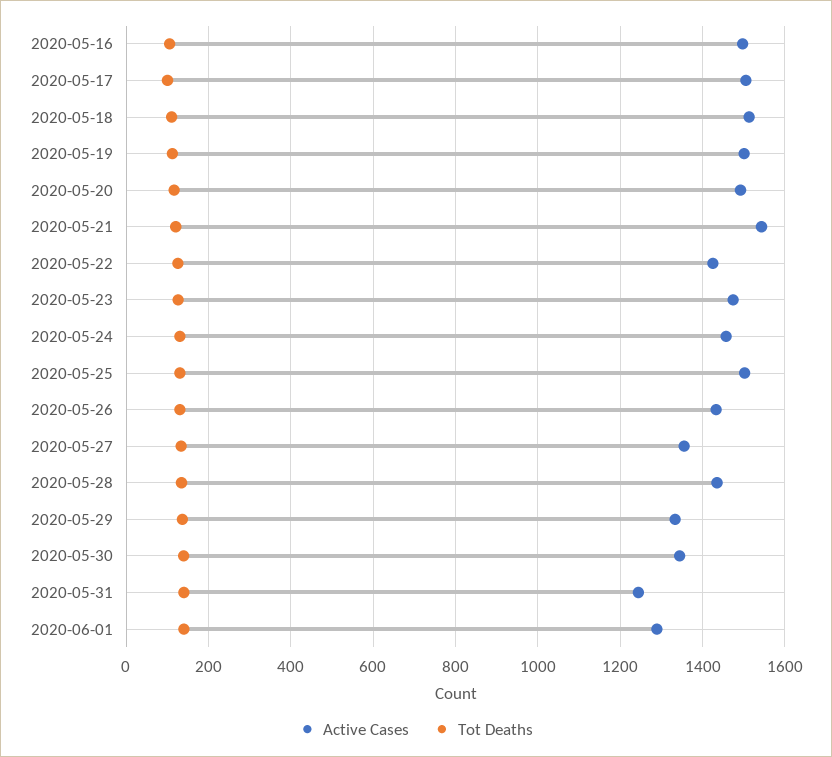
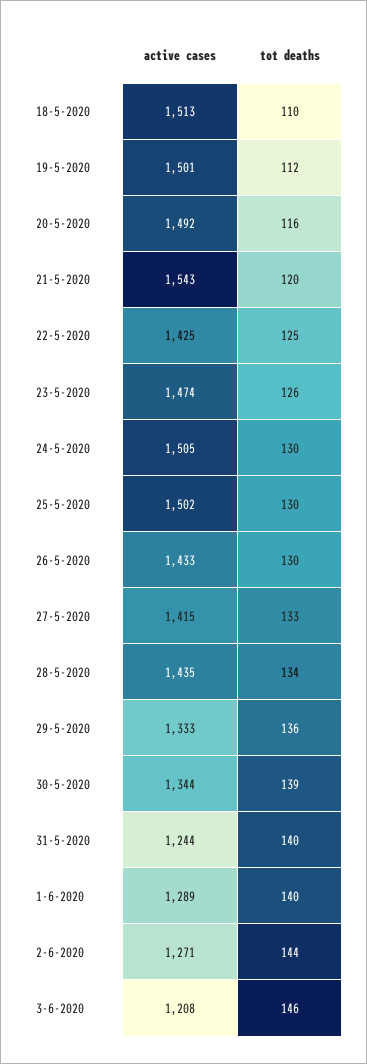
Active Cases, 2020-05-16: 1500 -> none
Tot Deaths, 2020-05-16: 100 -> none
Active Cases, 2020-05-17: 1500 -> none
Tot Deaths, 2020-05-17: 100 -> none
Active Cases, 2020-05-24: 1460 -> 1505
Active Cases, 2020-05-27: 1360 -> 1415
Active Cases, 2-6-2020: none -> 1271
Tot Deaths, 2-6-2020: none -> 144
Active Cases, 3-6-2020: none -> 1208
Tot Deaths, 3-6-2020: none -> 146

